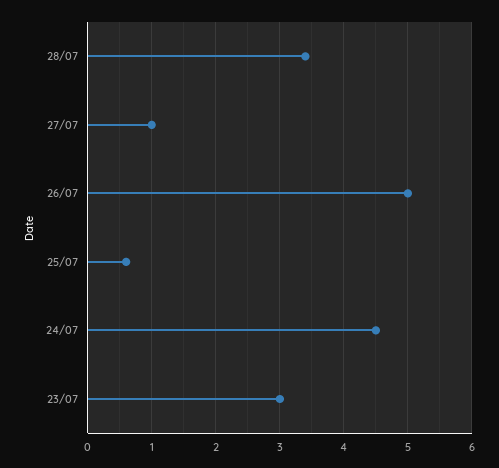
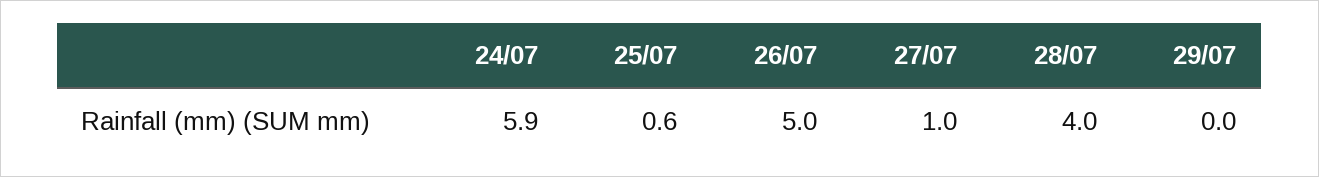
28/07: 3.4 -> 4
24/07: 4.5 -> 5.9
23/07: 3 -> none
29/07: none -> 0

